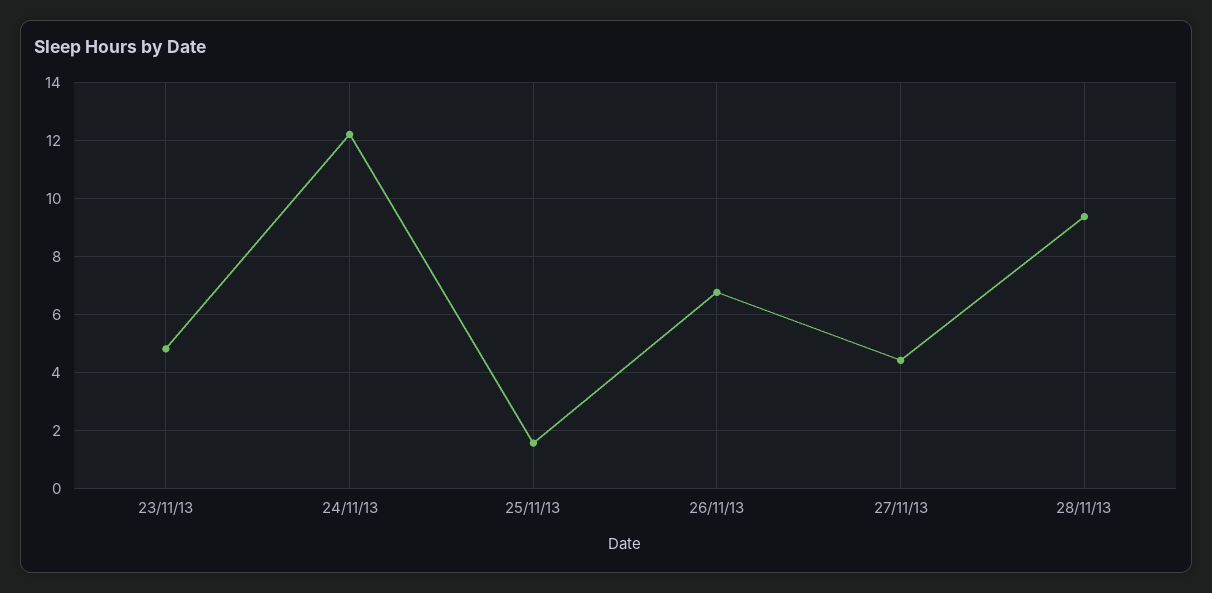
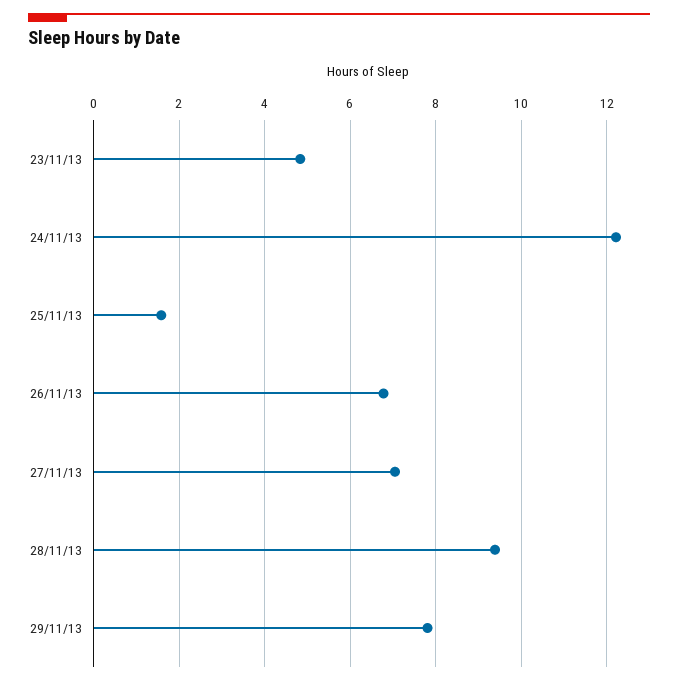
27/11/13: 4.5 -> 7
29/11/13: none -> 7.8

